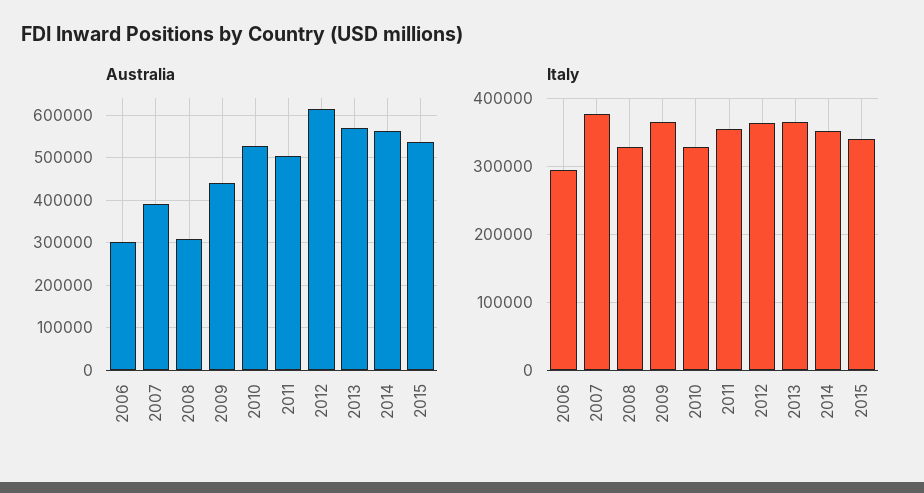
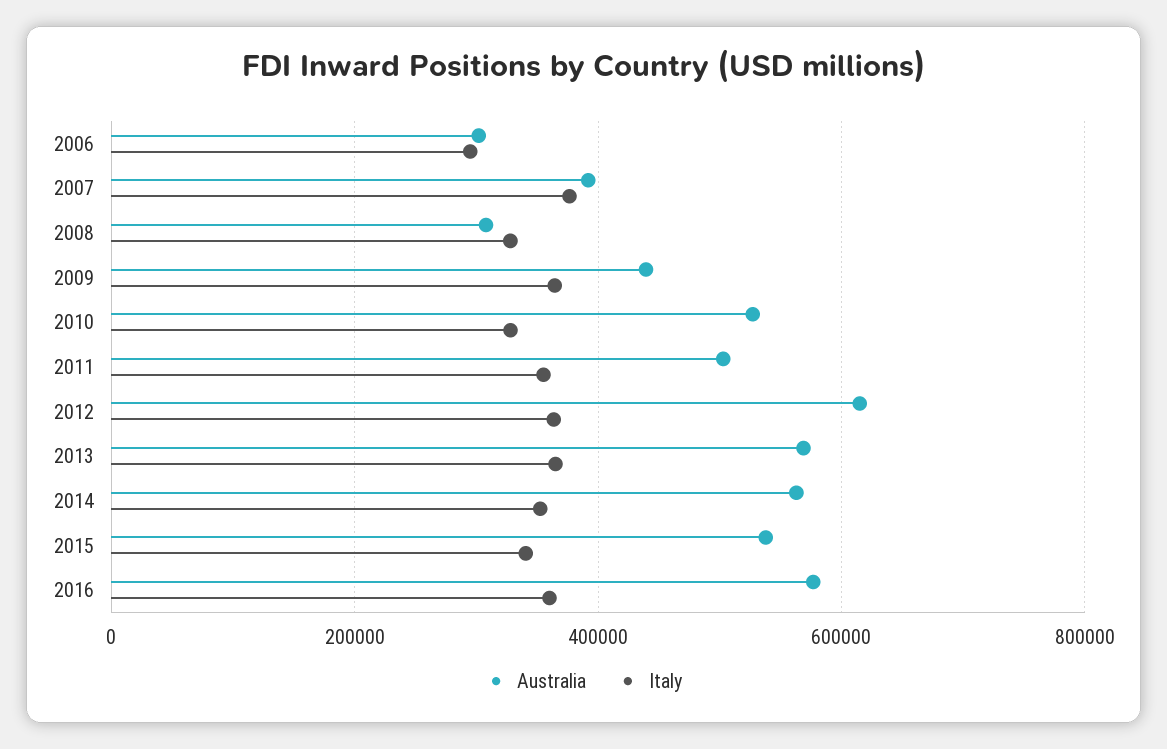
Australia, 2016: none -> 580000
Italy, 2016: none -> 360000

